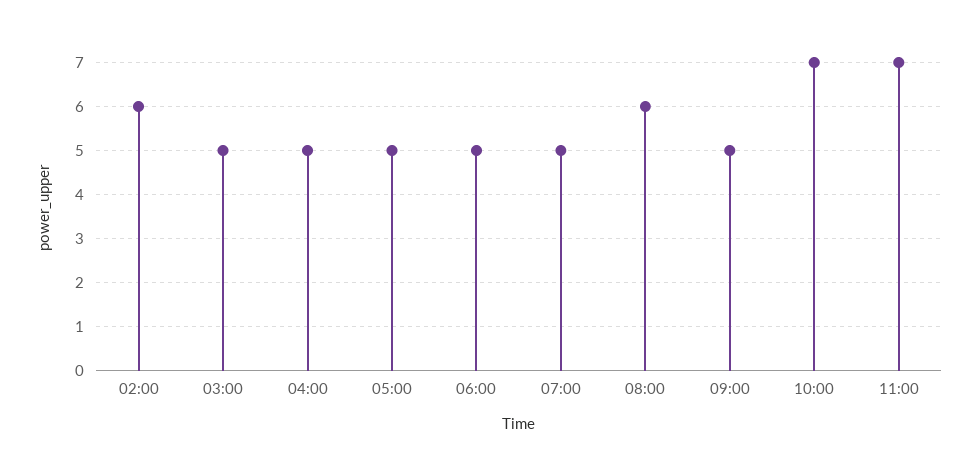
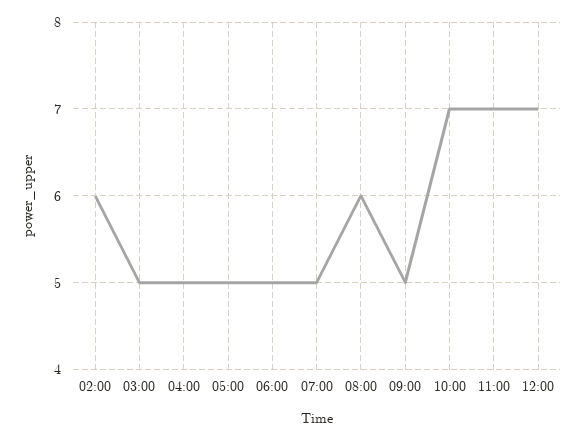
12:00: none -> 7

